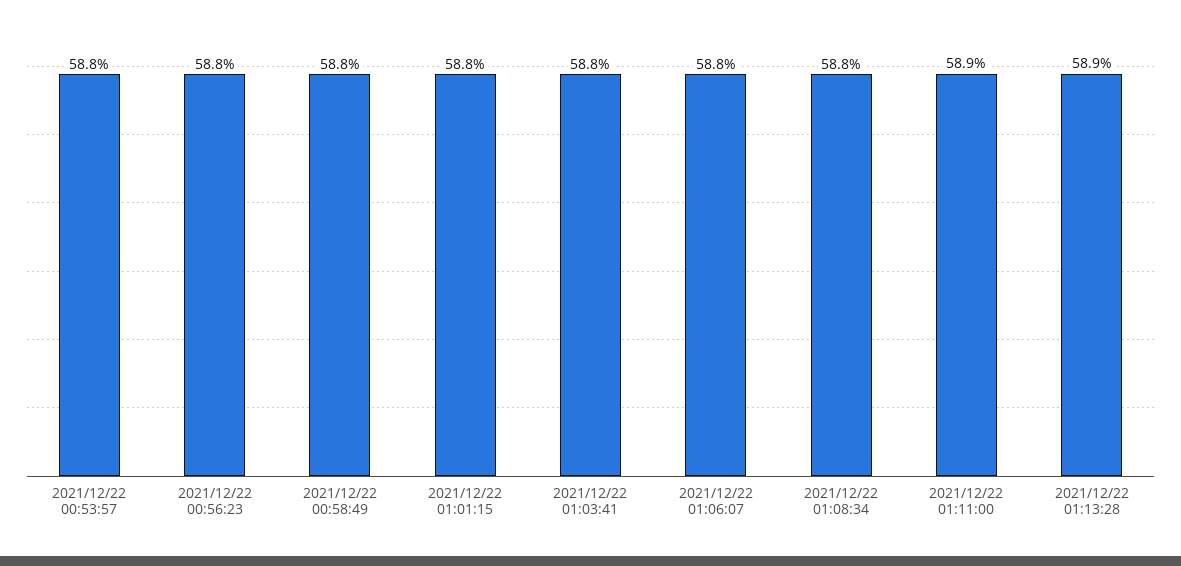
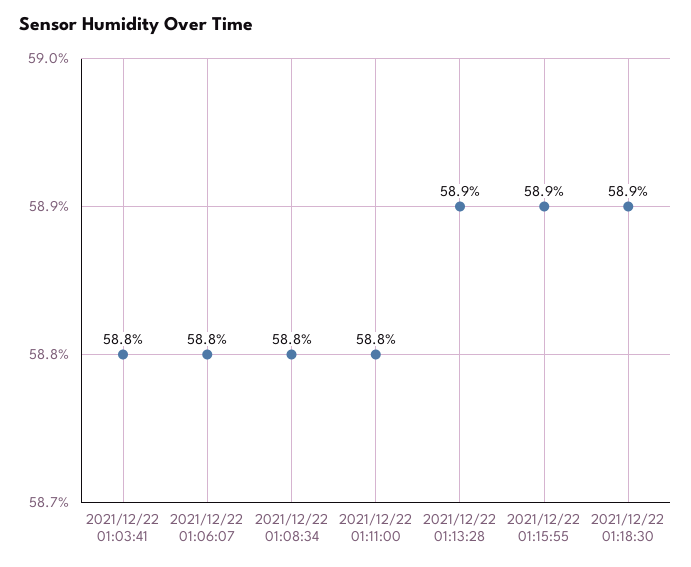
2021/12/22 00:53:57: 58.8 -> none
2021/12/22 00:56:23: 58.8 -> none
2021/12/22 00:58:49: 58.8 -> none
2021/12/22 01:01:15: 58.8 -> none
2021/12/22 01:11:00: 58.9 -> 58.8
2021/12/22 01:15:55: none -> 58.9
2021/12/22 01:18:30: none -> 58.9

